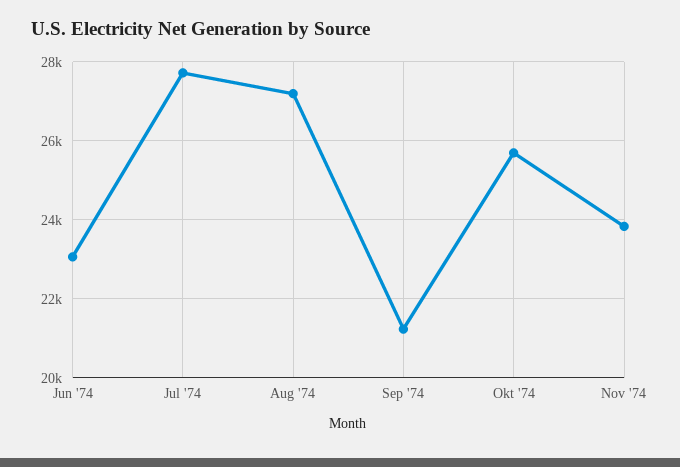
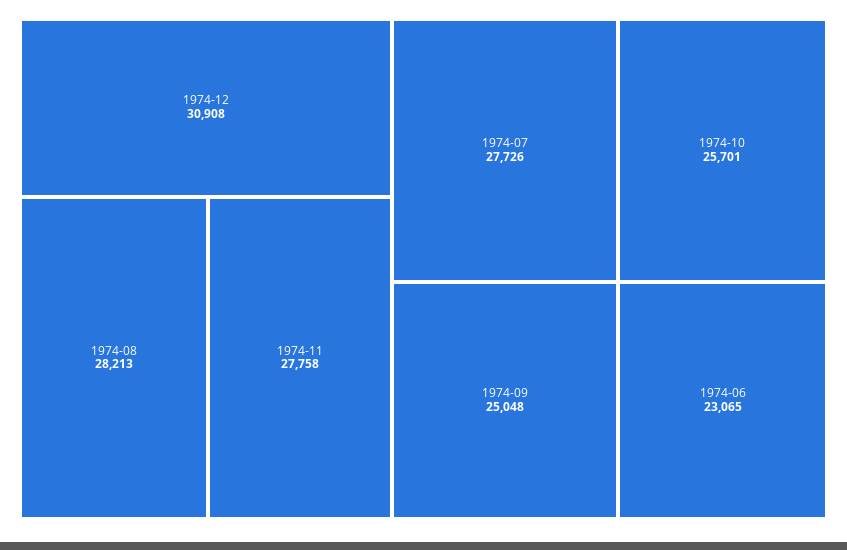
Aug '74: 27200 -> 28213
Sep '74: 21200 -> 25048
Nov '74: 23800 -> 27758
1974-12: none -> 30908

